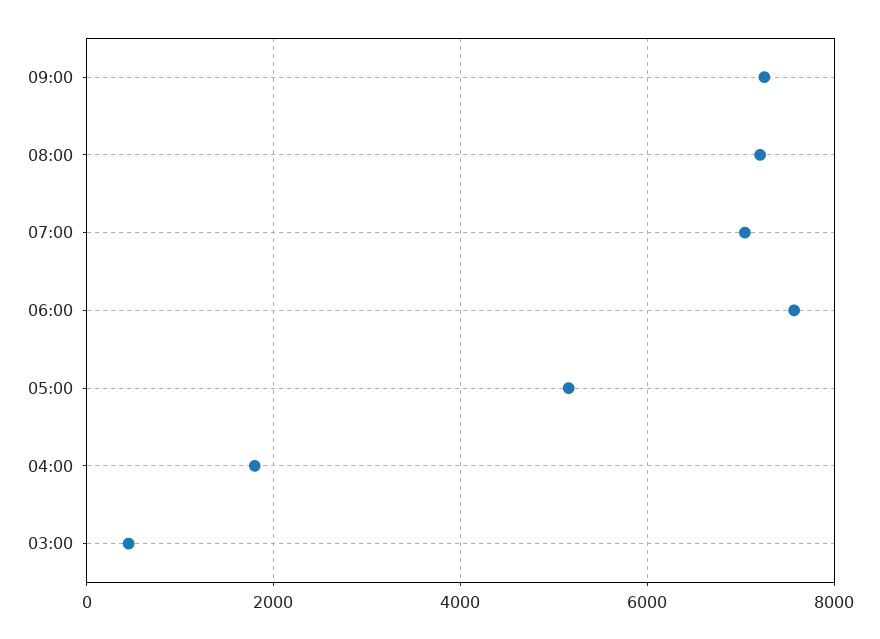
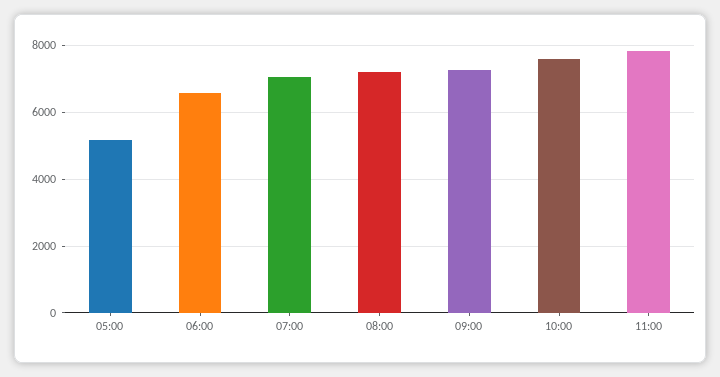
06:00: 7600 -> 6600
04:00: 1800 -> none
03:00: 400 -> none
10:00: none -> 7600
11:00: none -> 7800

